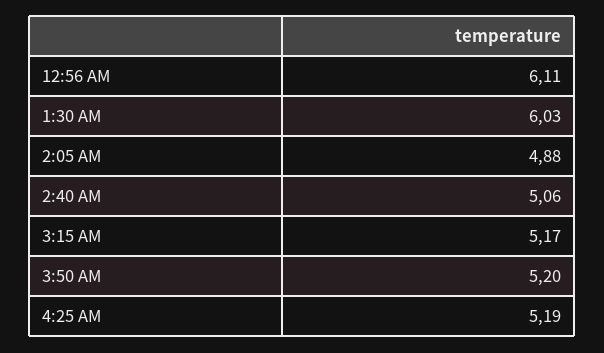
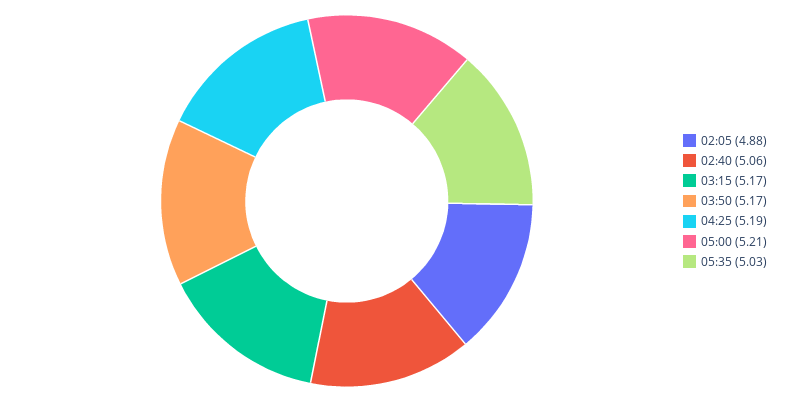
12:56 AM: 6.11 -> none
1:30 AM: 6.03 -> none
3:50 AM: 5.2 -> 5.17
05:00: none -> 5.21
05:35: none -> 5.03

